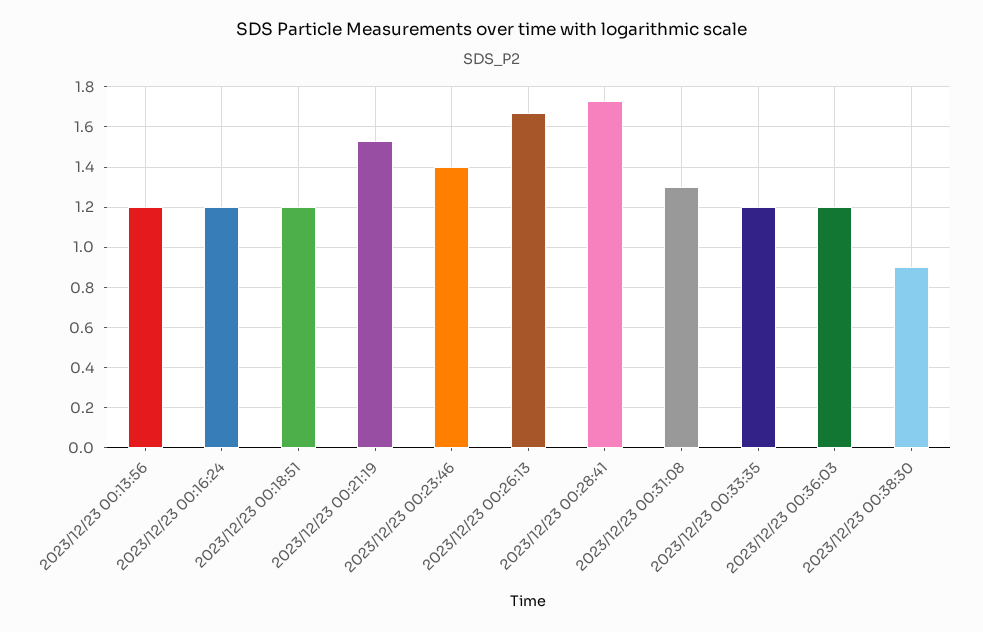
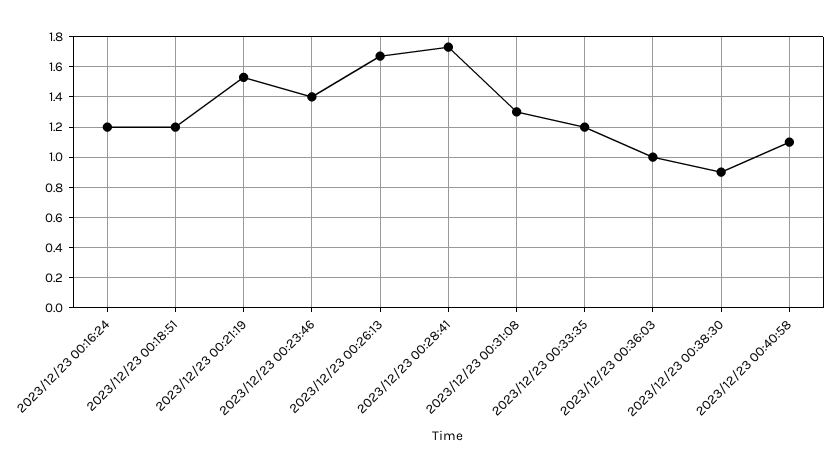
2023/12/23 00:13:56: 1.2 -> none
2023/12/23 00:36:03: 1.2 -> 1
2023/12/23 00:40:58: none -> 1.1

